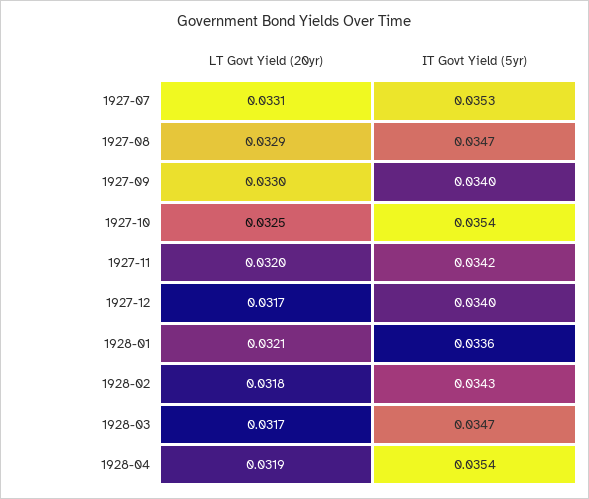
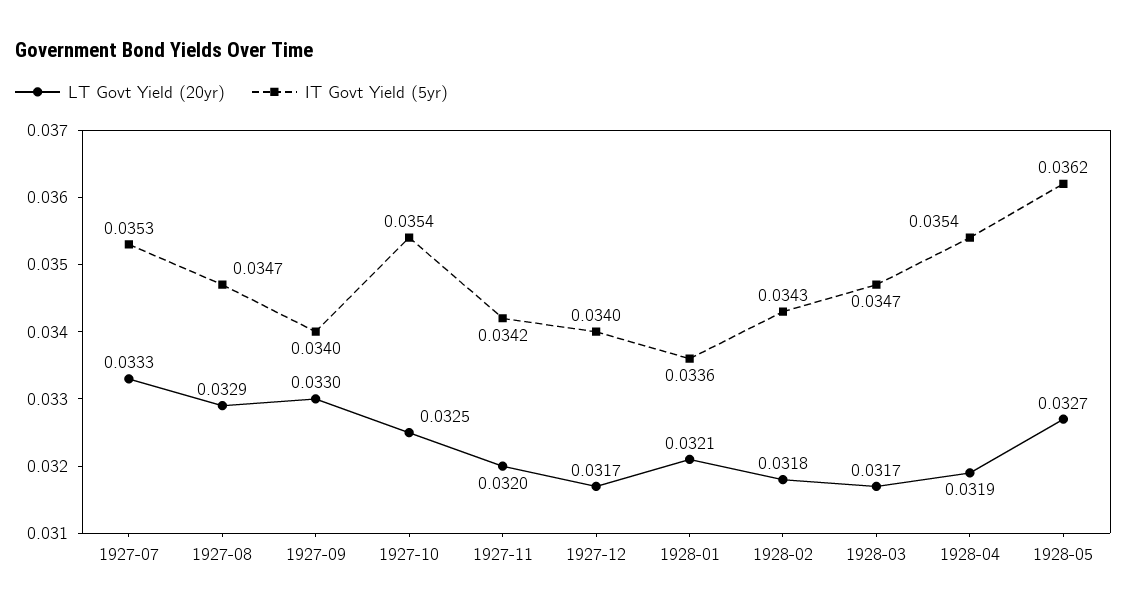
LT Govt Yield (20yr), 1927-07: 0.0331 -> 0.0333
LT Govt Yield (20yr), 1928-05: none -> 0.0327
IT Govt Yield (5yr), 1928-05: none -> 0.0362

